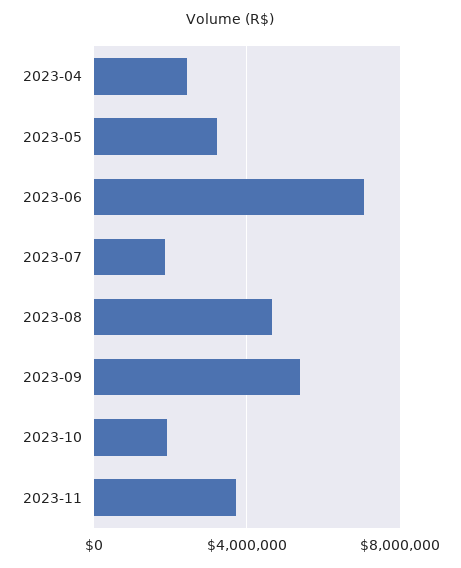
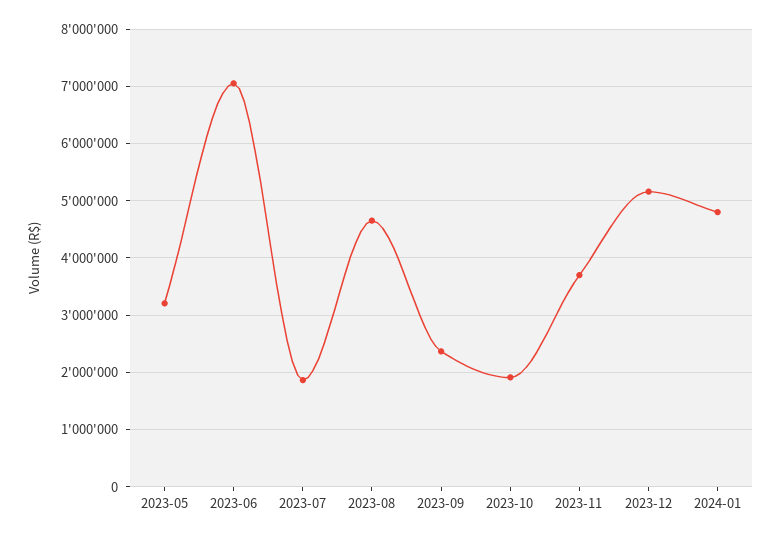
2023-04: 2500000 -> none
2023-09: 5500000 -> 2400000
2023-12: none -> 5200000
2024-01: none -> 4800000

